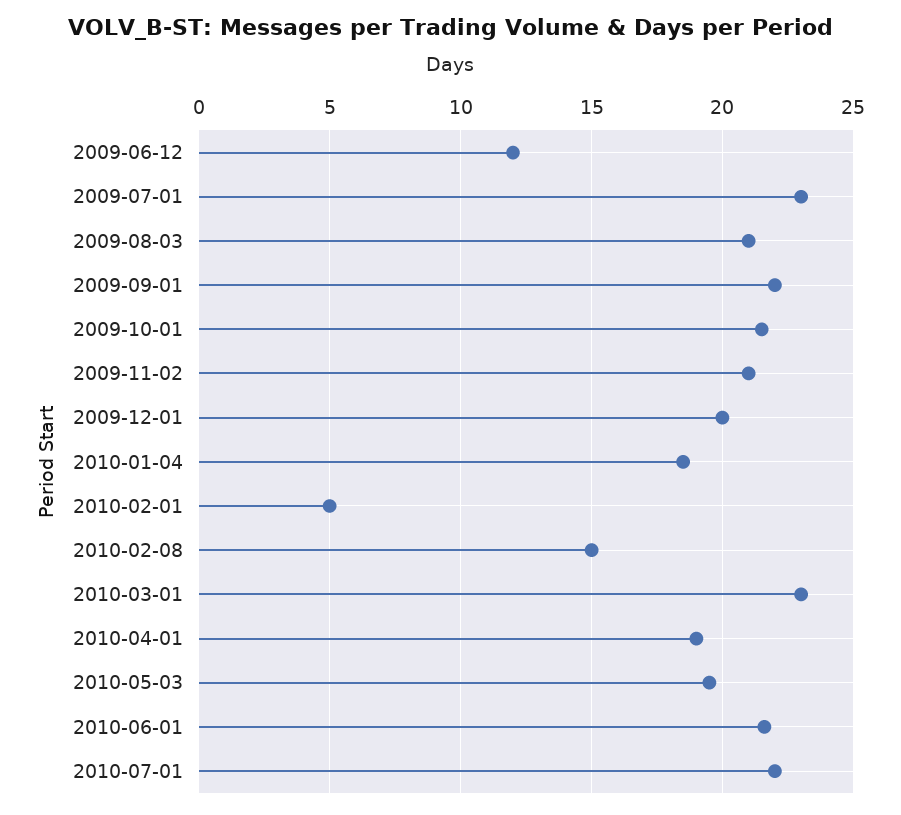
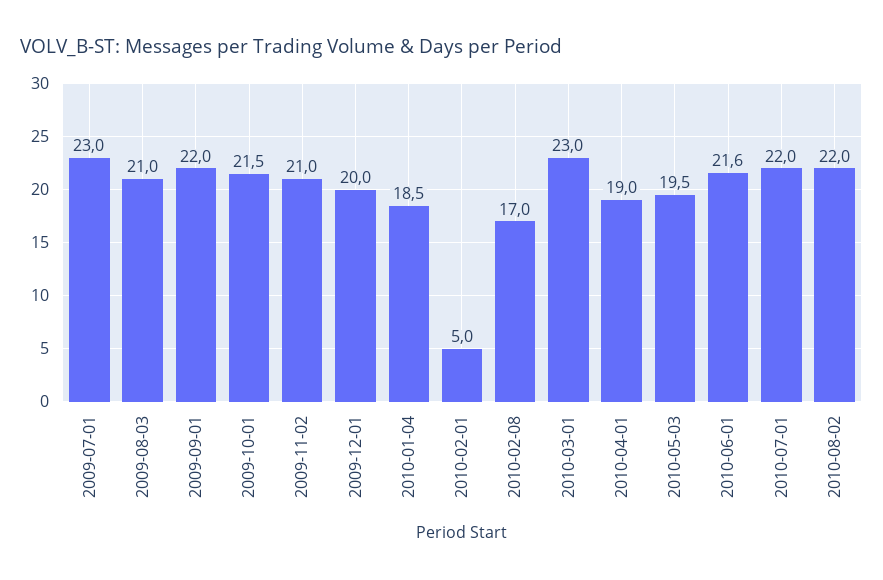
2009-06-12: 12 -> none
2010-02-08: 15 -> 17
2010-08-02: none -> 22

